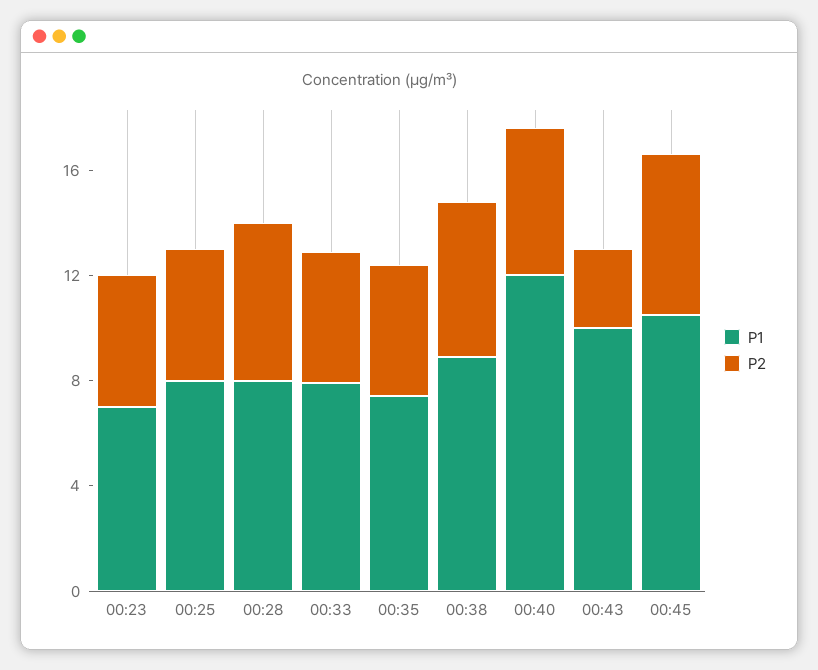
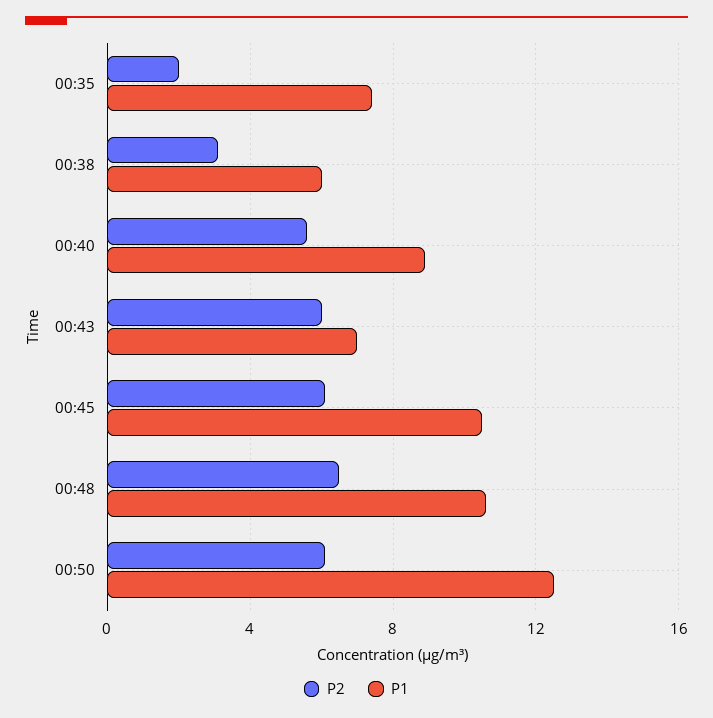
P1, 00:23: 7 -> none
P2, 00:23: 5 -> none
P1, 00:25: 8 -> none
P2, 00:25: 5 -> none
P1, 00:28: 8 -> none
P2, 00:28: 6 -> none
P1, 00:33: 8 -> none
P2, 00:33: 5 -> none
P2, 00:35: 5 -> 2
P1, 00:38: 9 -> 6
P2, 00:38: 6 -> 3
P1, 00:40: 12 -> 9
P1, 00:43: 10 -> 7
P2, 00:43: 3 -> 6
P2, 00:48: none -> 6.5
P1, 00:48: none -> 10.5
P2, 00:50: none -> 6
P1, 00:50: none -> 12.5

